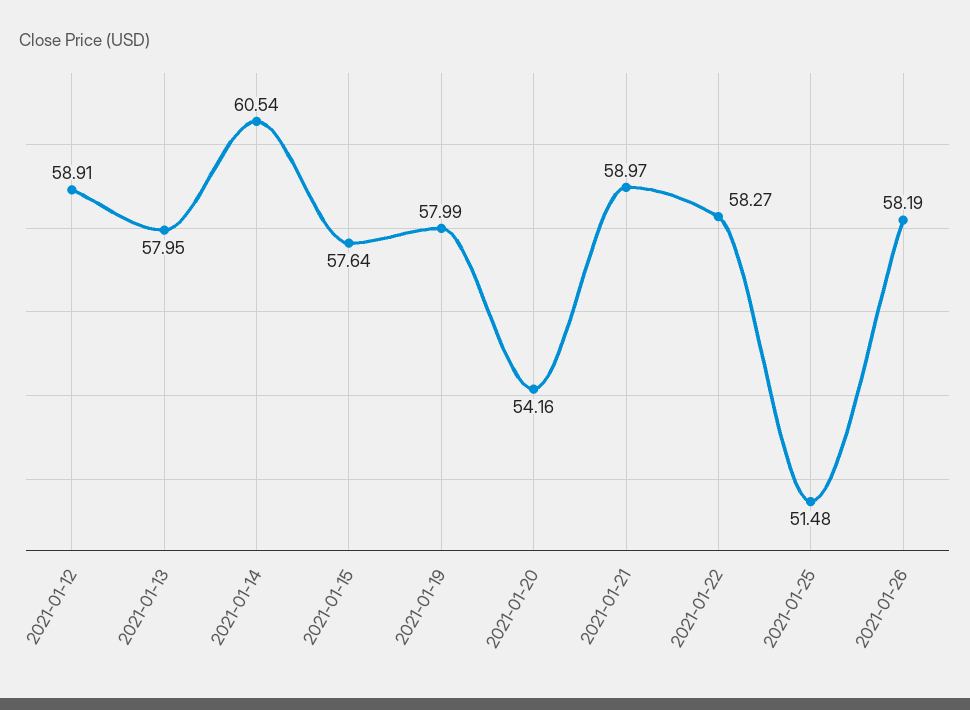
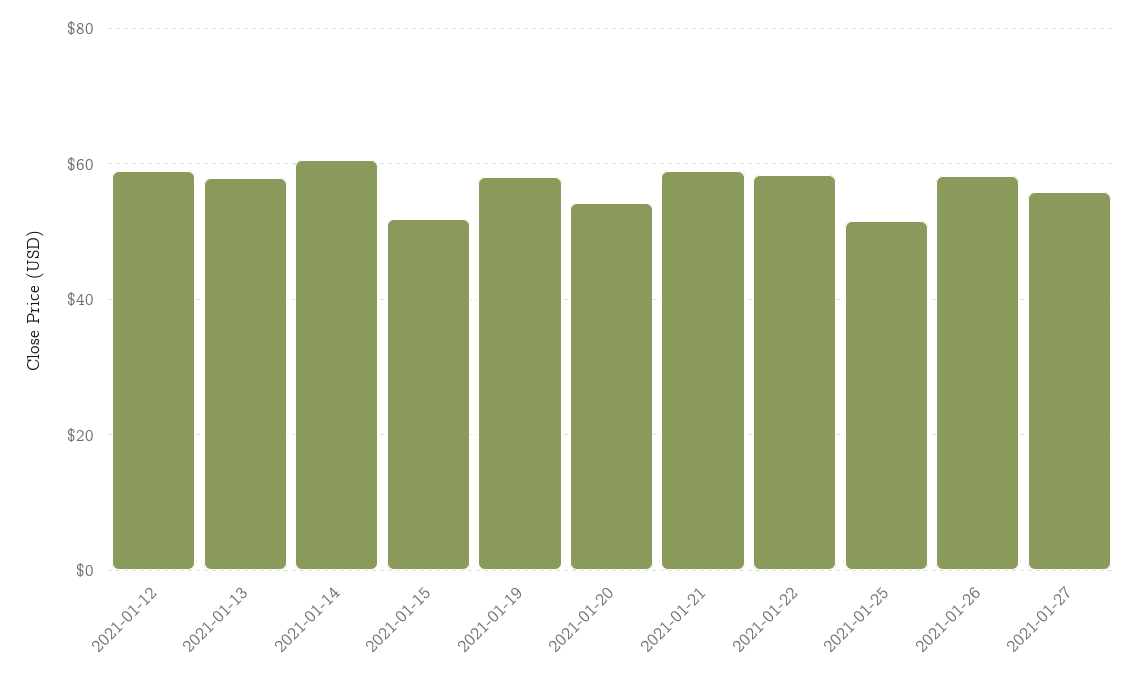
2021-01-15: 57.64 -> 52
2021-01-27: none -> 56

